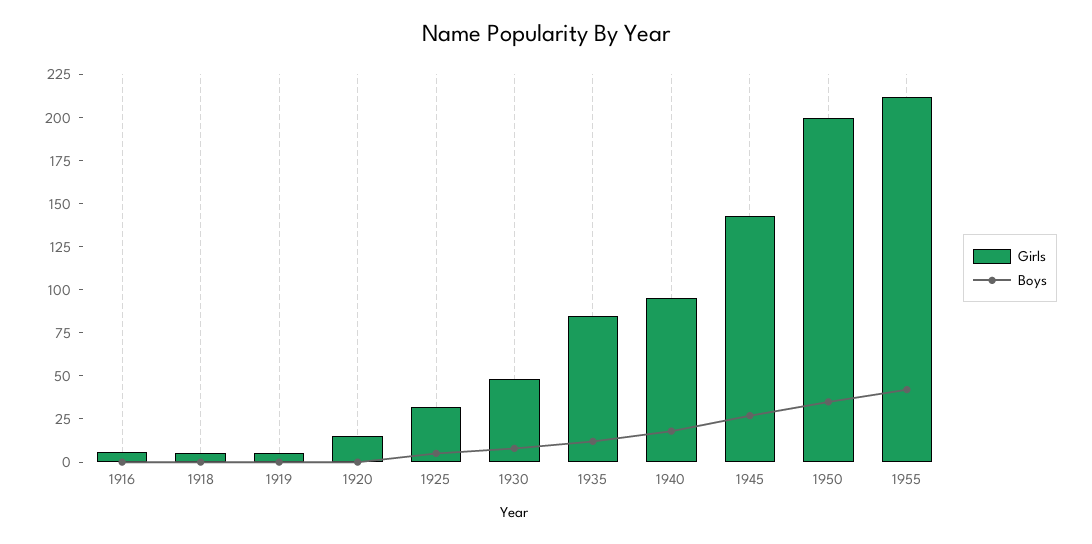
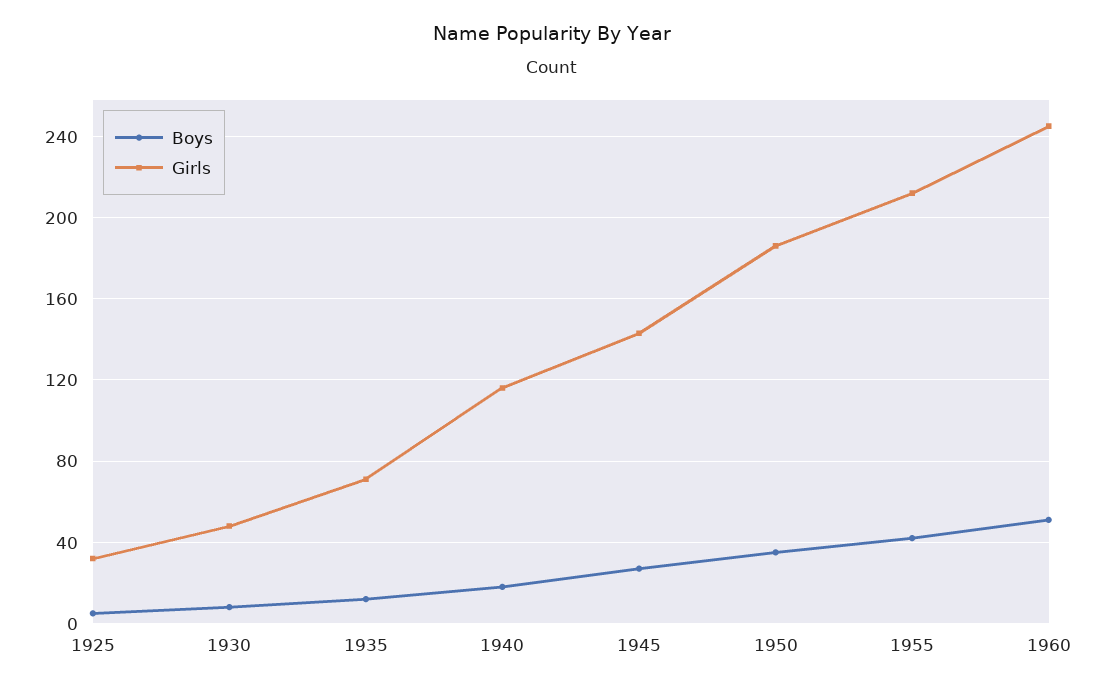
Girls, 1916: 5 -> none
Boys, 1916: 0 -> none
Girls, 1918: 5 -> none
Boys, 1918: 0 -> none
Girls, 1919: 5 -> none
Boys, 1919: 0 -> none
Girls, 1920: 15 -> none
Boys, 1920: 0 -> none
Girls, 1935: 85 -> 70
Girls, 1940: 95 -> 115
Girls, 1950: 200 -> 185
Boys, 1960: none -> 50
Girls, 1960: none -> 245

